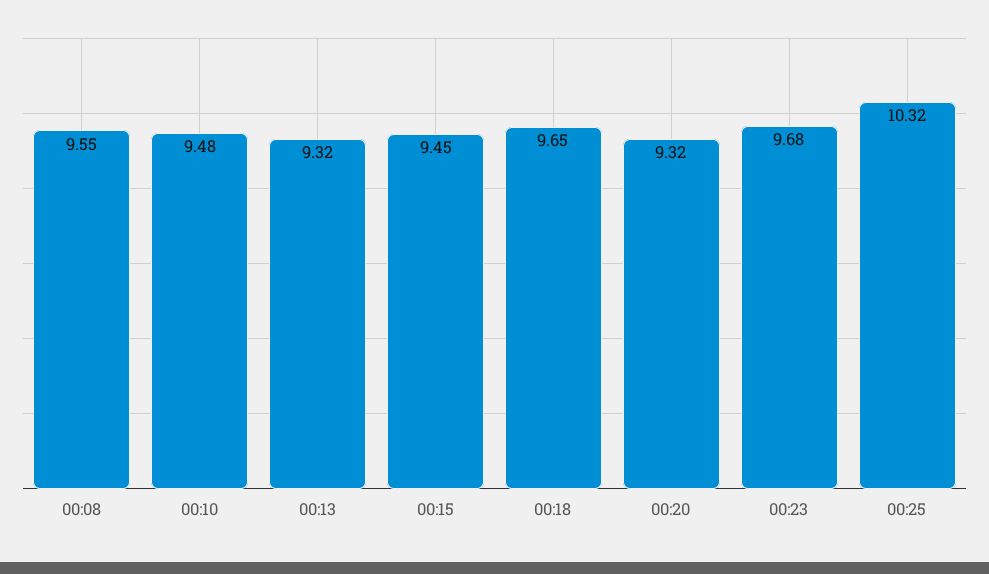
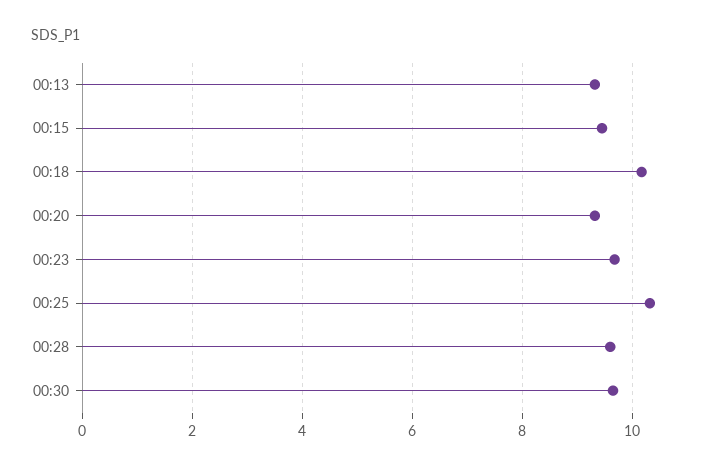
00:08: 9.55 -> none
00:10: 9.48 -> none
00:18: 9.65 -> 10.2
00:28: none -> 9.6
00:30: none -> 9.6

